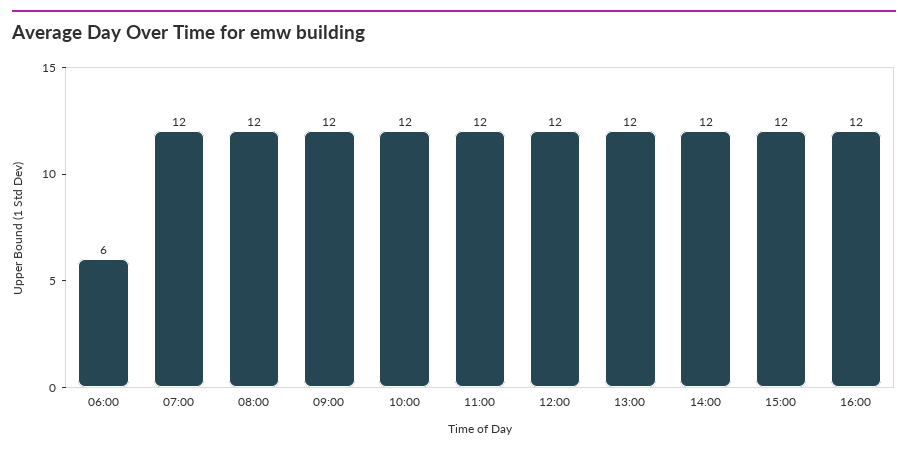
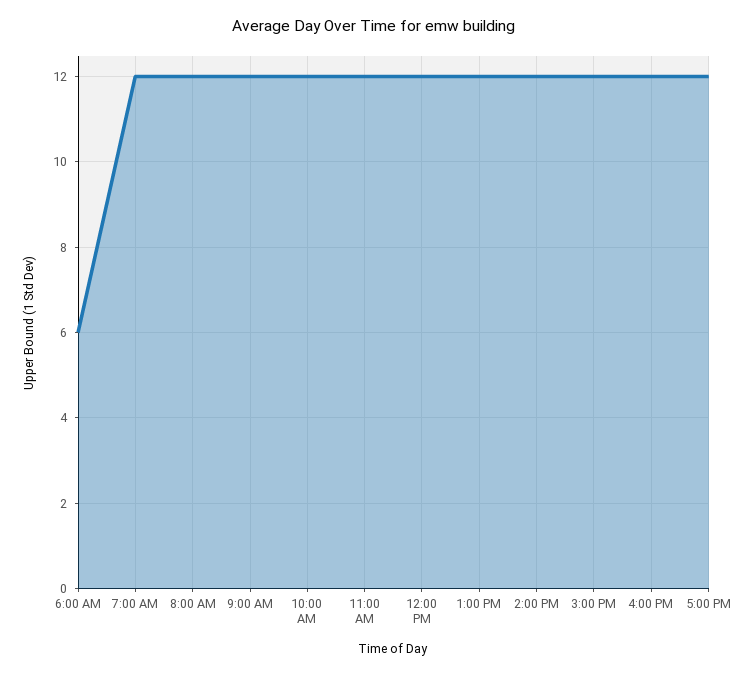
5:00 PM: none -> 12

